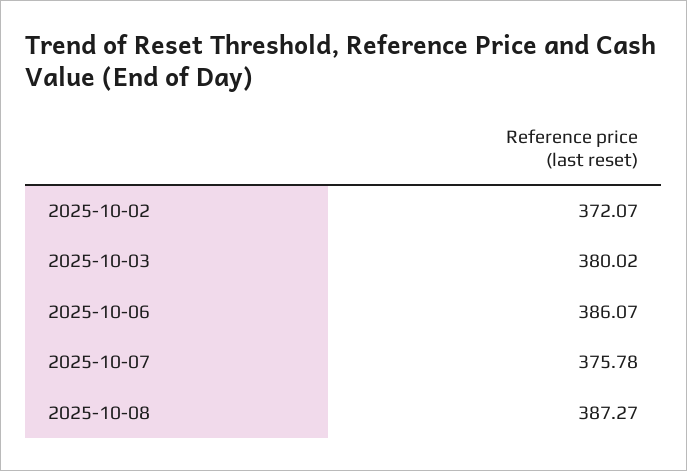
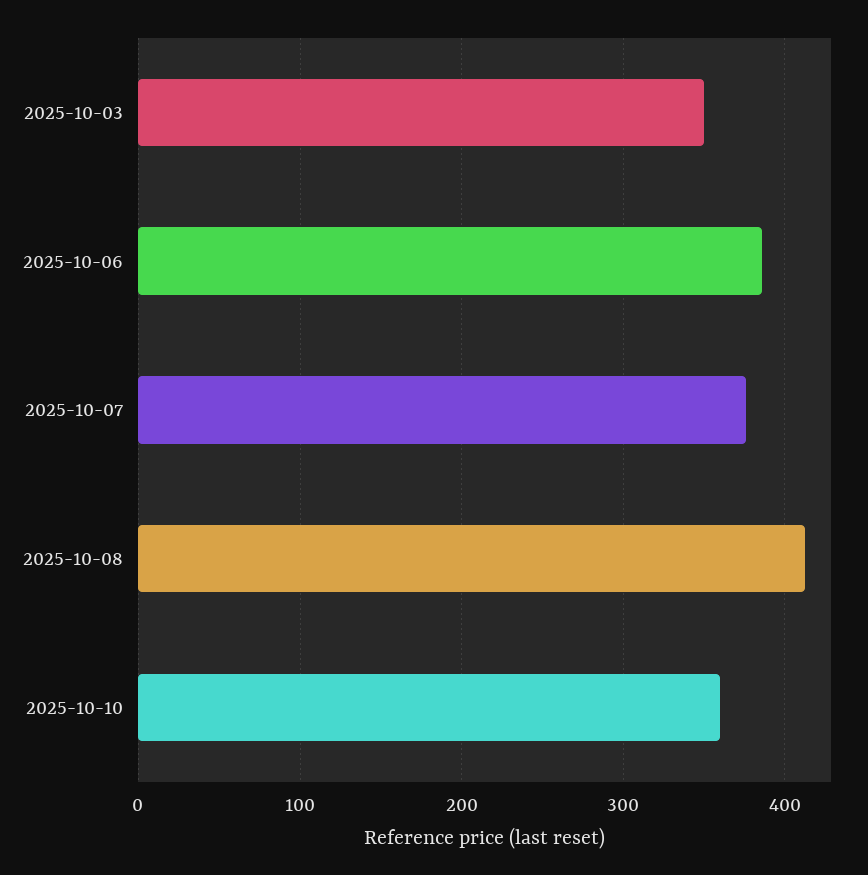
2025-10-02: 372.07 -> none
2025-10-03: 380.02 -> 350
2025-10-08: 387.27 -> 410
2025-10-10: none -> 360

